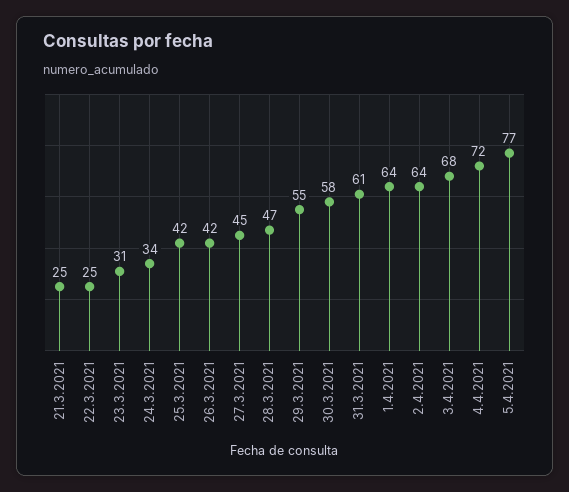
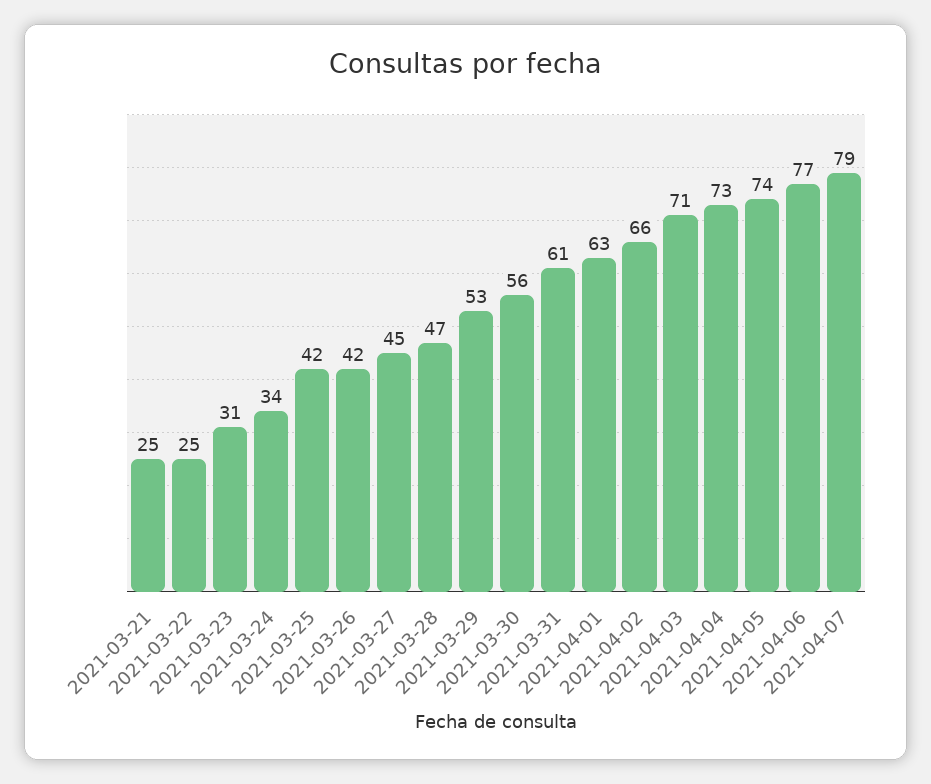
29.3.2021: 55 -> 53
30.3.2021: 58 -> 56
1.4.2021: 64 -> 63
2.4.2021: 64 -> 66
3.4.2021: 68 -> 71
4.4.2021: 72 -> 73
5.4.2021: 77 -> 74
2021-04-06: none -> 77
2021-04-07: none -> 79

